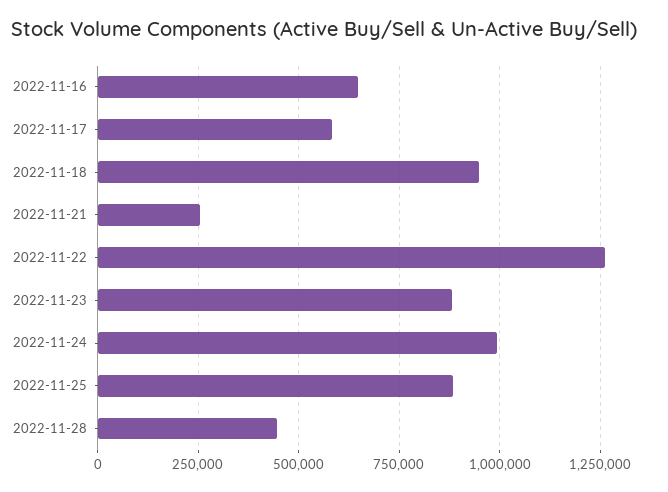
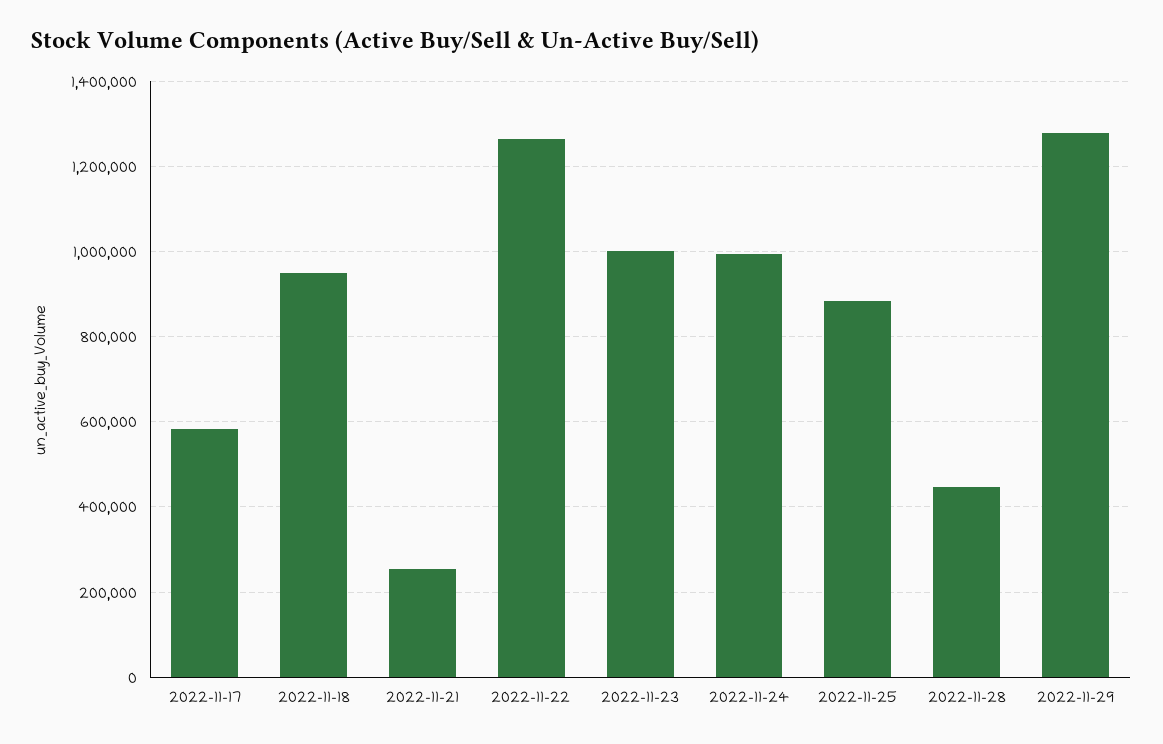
2022-11-16: 650000 -> none
2022-11-23: 875000 -> 1000000
2022-11-29: none -> 1280000

